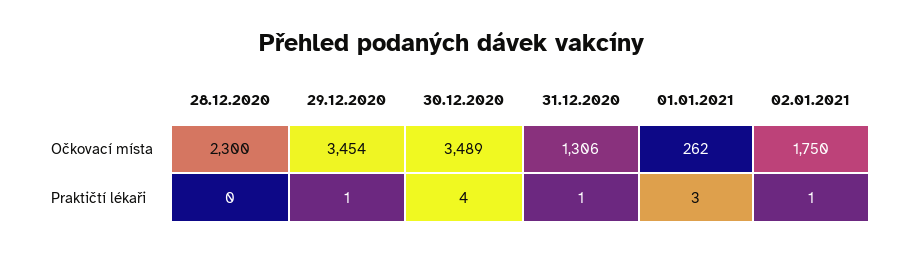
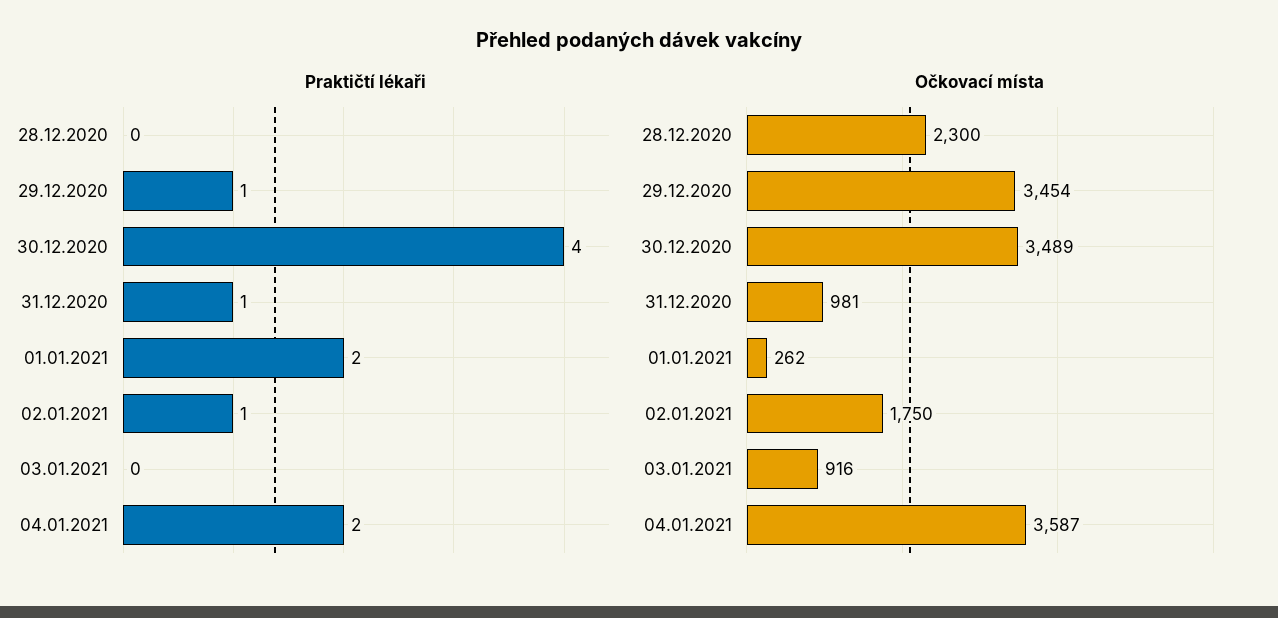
Očkovací místa, 31.12.2020: 1306 -> 981
Praktičtí lékaři, 01.01.2021: 3 -> 2
Praktičtí lékaři, 03.01.2021: none -> 0
Praktičtí lékaři, 04.01.2021: none -> 2
Očkovací místa, 03.01.2021: none -> 916
Očkovací místa, 04.01.2021: none -> 3587

